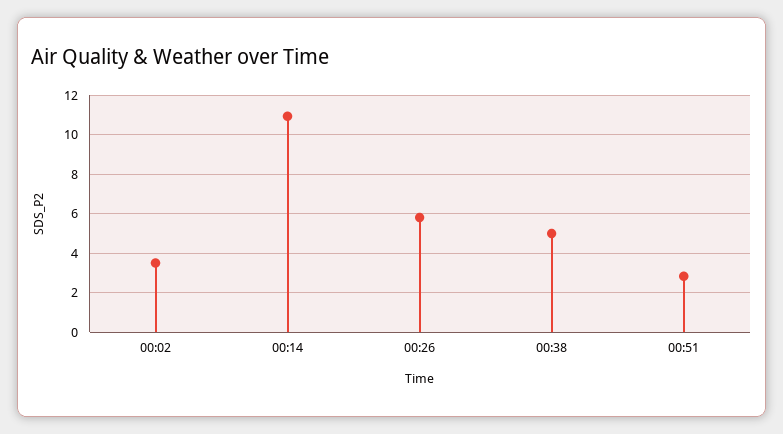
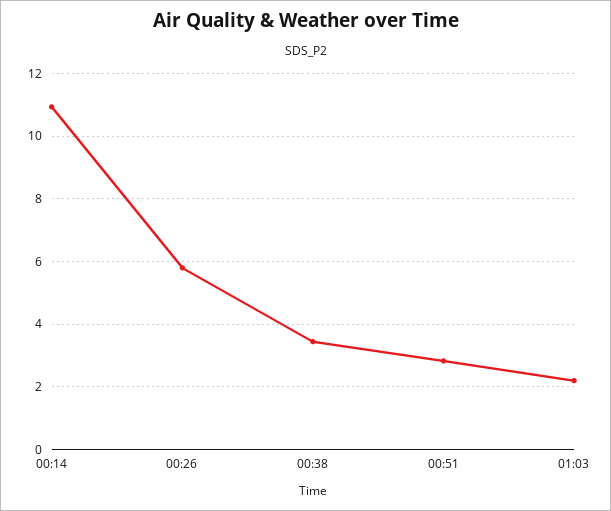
00:02: 3.5 -> none
00:38: 5 -> 3.4
01:03: none -> 2.2

